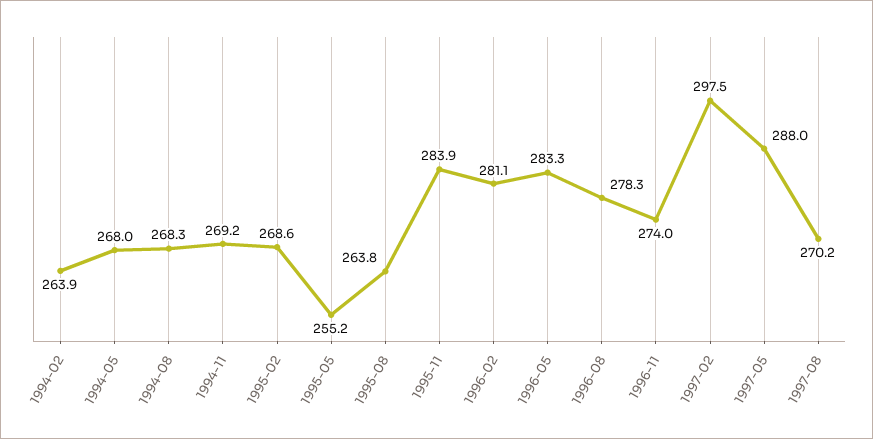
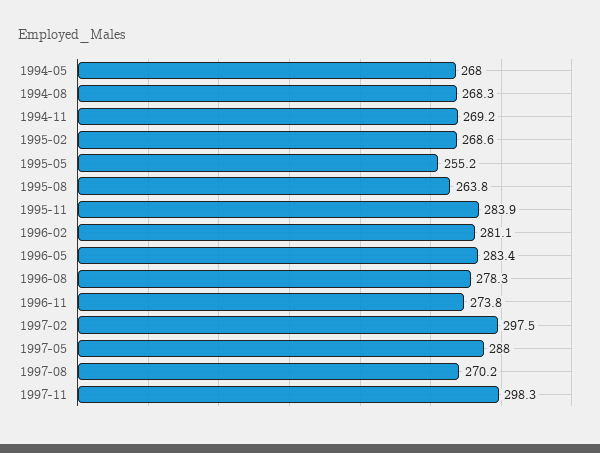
1994-02: 263.9 -> none
1996-05: 283.3 -> 283.4
1996-11: 274 -> 273.8
1997-11: none -> 298.3

